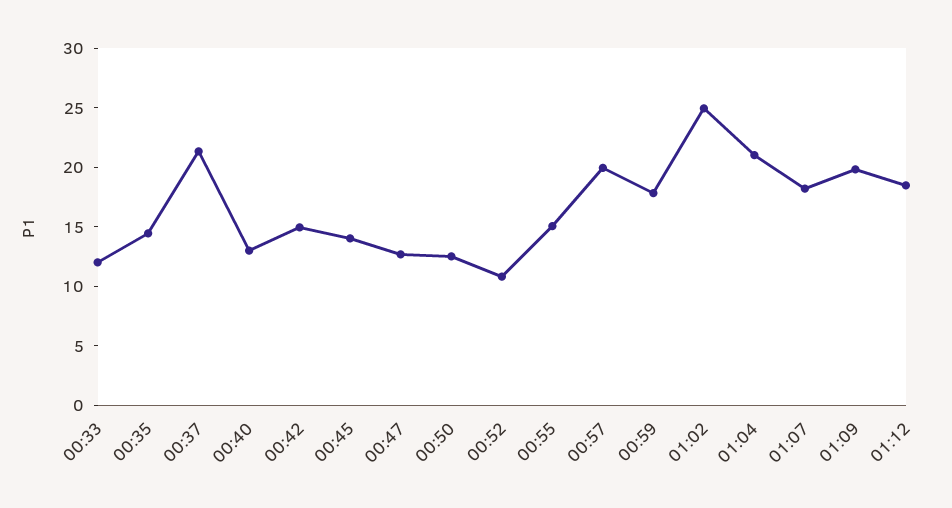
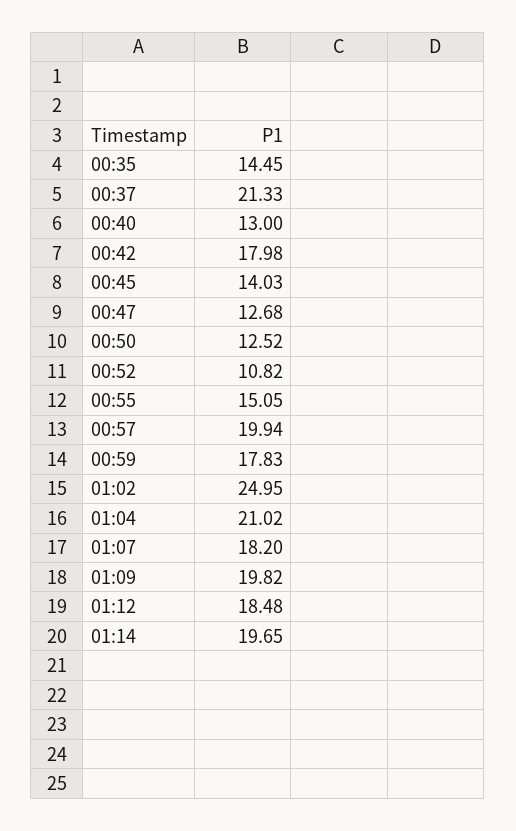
00:33: 12 -> none
00:42: 15 -> 17.98
01:14: none -> 19.65

